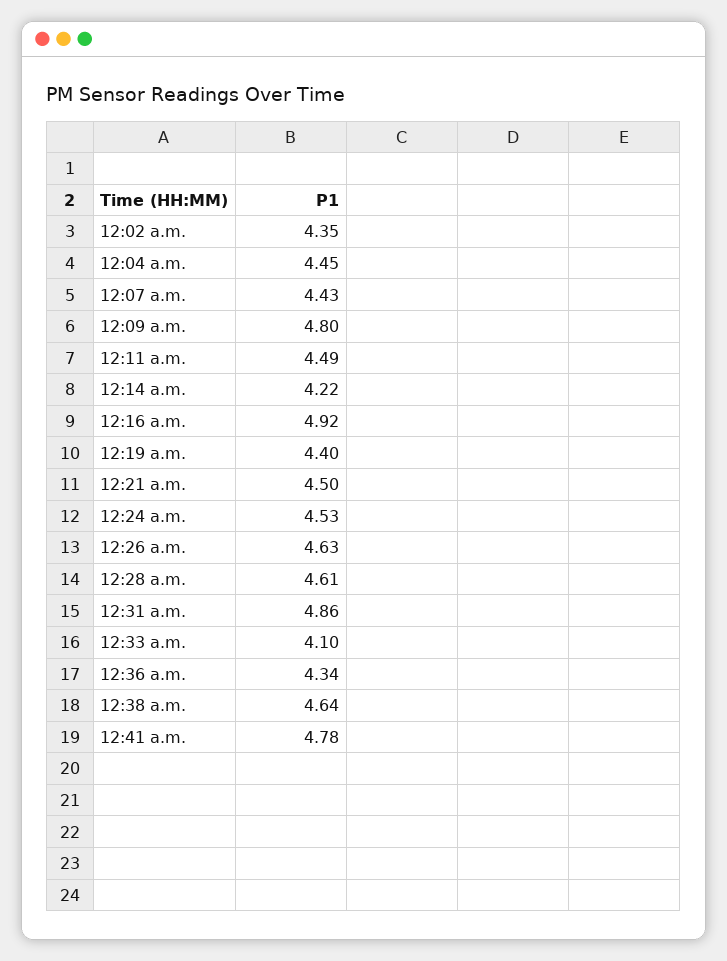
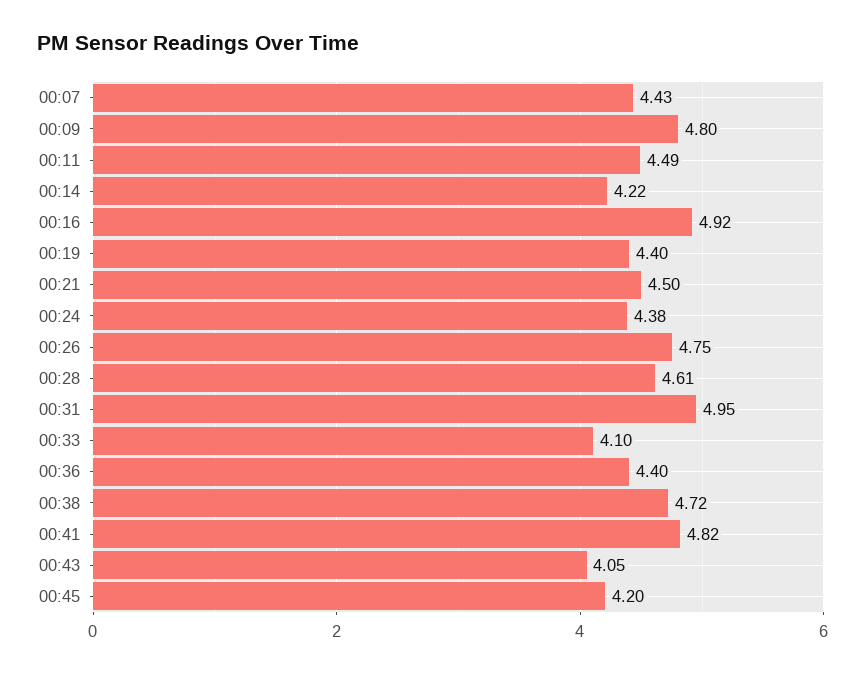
12:02 a.m.: 4.35 -> none
12:04 a.m.: 4.45 -> none
12:24 a.m.: 4.53 -> 4.38
12:26 a.m.: 4.63 -> 4.75
12:31 a.m.: 4.86 -> 4.95
12:36 a.m.: 4.34 -> 4.4
12:38 a.m.: 4.64 -> 4.72
12:41 a.m.: 4.78 -> 4.82
00:43: none -> 4.05
00:45: none -> 4.2

